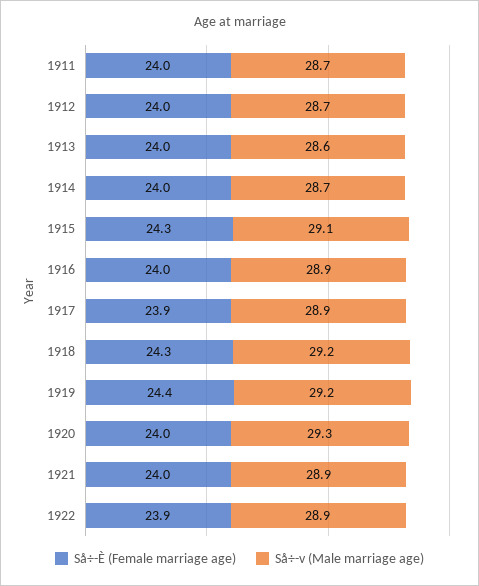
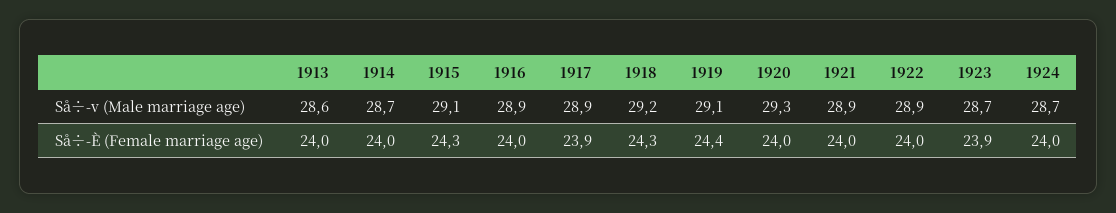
Så÷-È (Female marriage age), 1911: 24 -> none
Så÷-v (Male marriage age), 1911: 28.7 -> none
Så÷-È (Female marriage age), 1912: 24 -> none
Så÷-v (Male marriage age), 1912: 28.7 -> none
Så÷-v (Male marriage age), 1919: 29.2 -> 29.1
Så÷-È (Female marriage age), 1922: 23.9 -> 24
Så÷-v (Male marriage age), 1923: none -> 28.7
Så÷-v (Male marriage age), 1924: none -> 28.7
Så÷-È (Female marriage age), 1923: none -> 23.9
Så÷-È (Female marriage age), 1924: none -> 24

